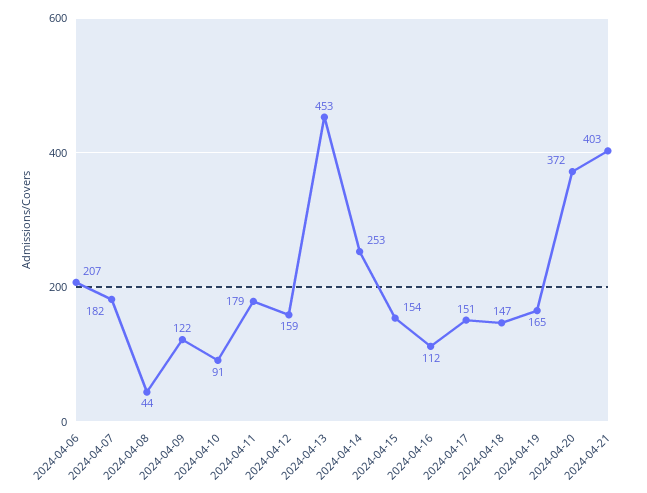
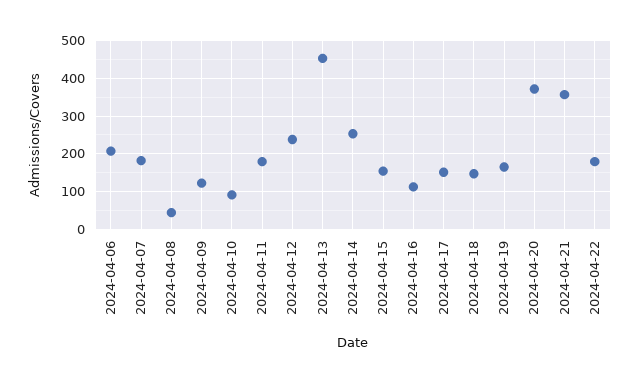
2024-04-12: 159 -> 240
2024-04-21: 403 -> 360
2024-04-22: none -> 180

